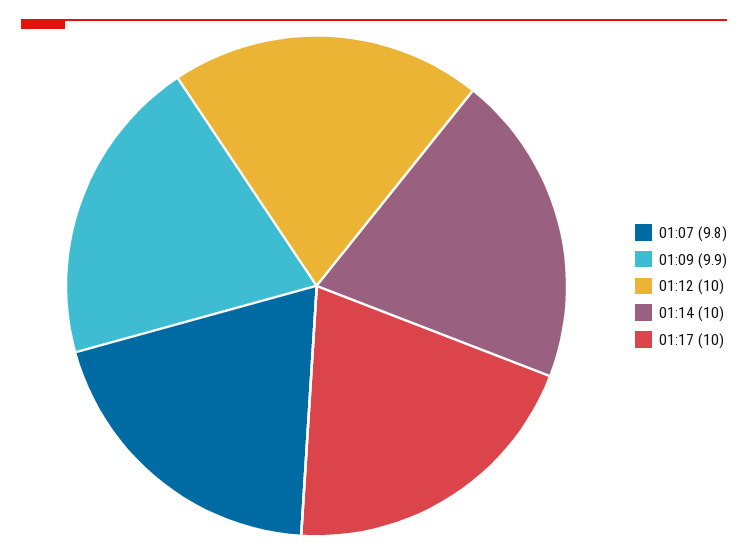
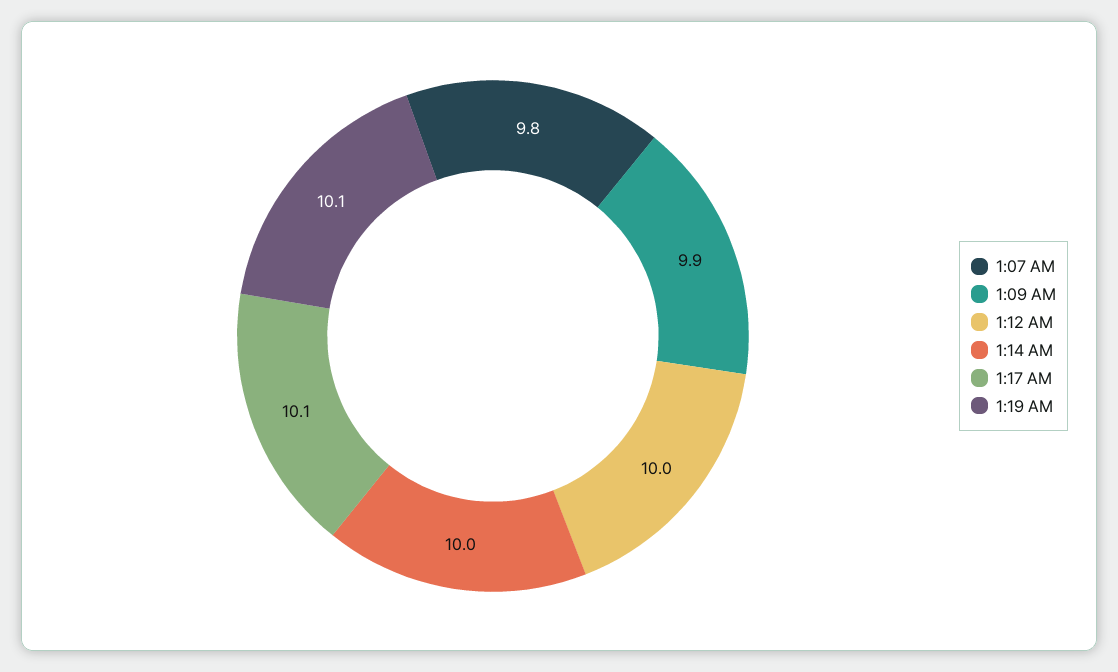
01:17: 10 -> 10.1
1:19 AM: none -> 10.1

